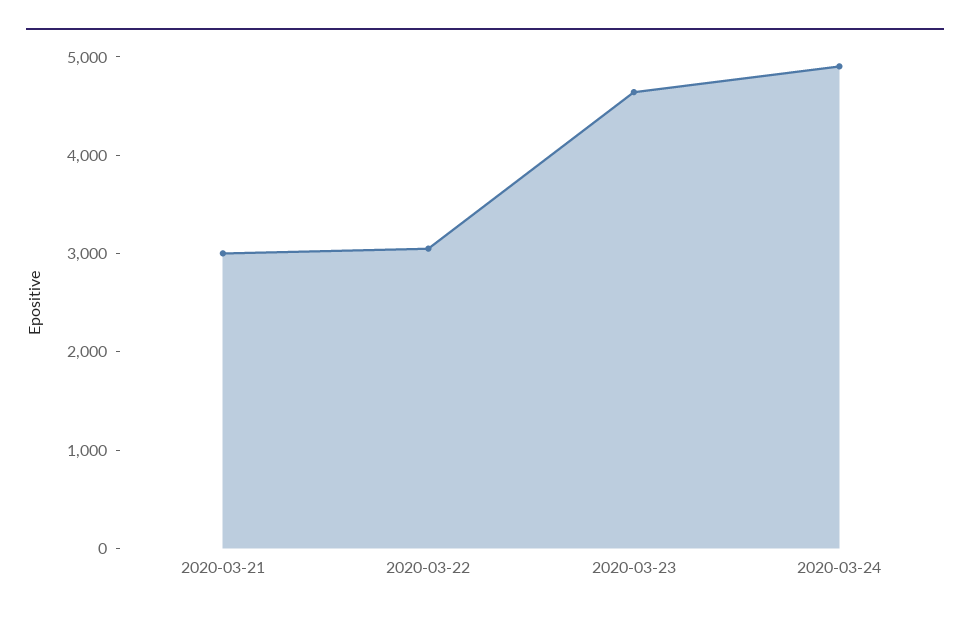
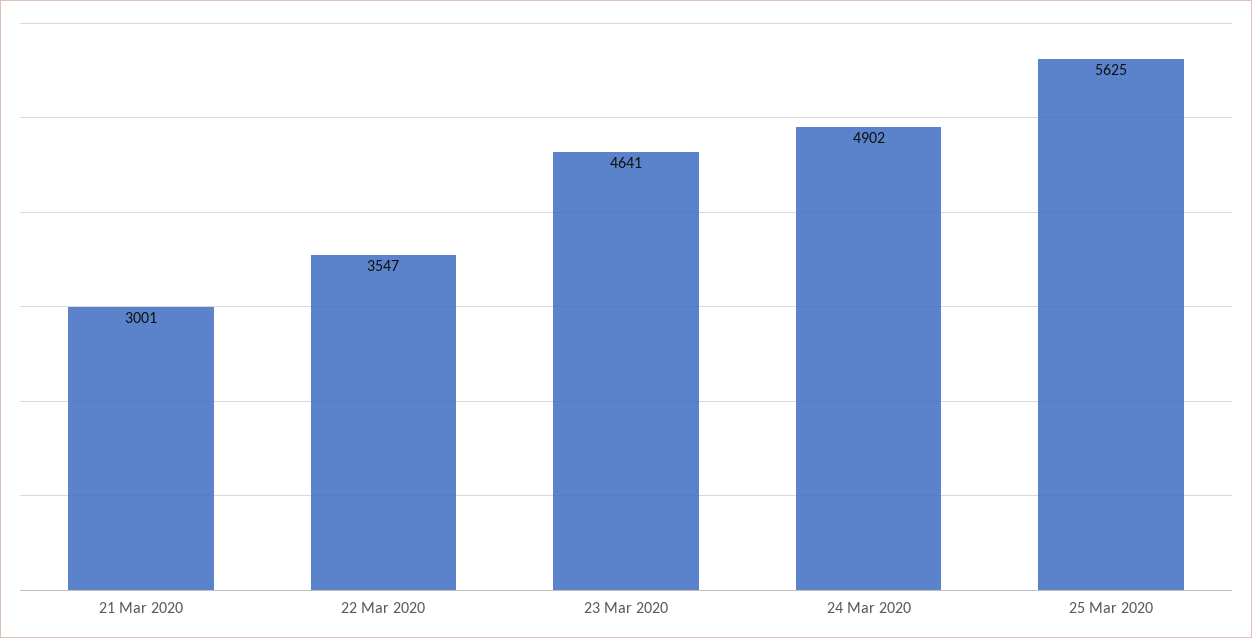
2020-03-22: 3000 -> 3547
25 Mar 2020: none -> 5625

